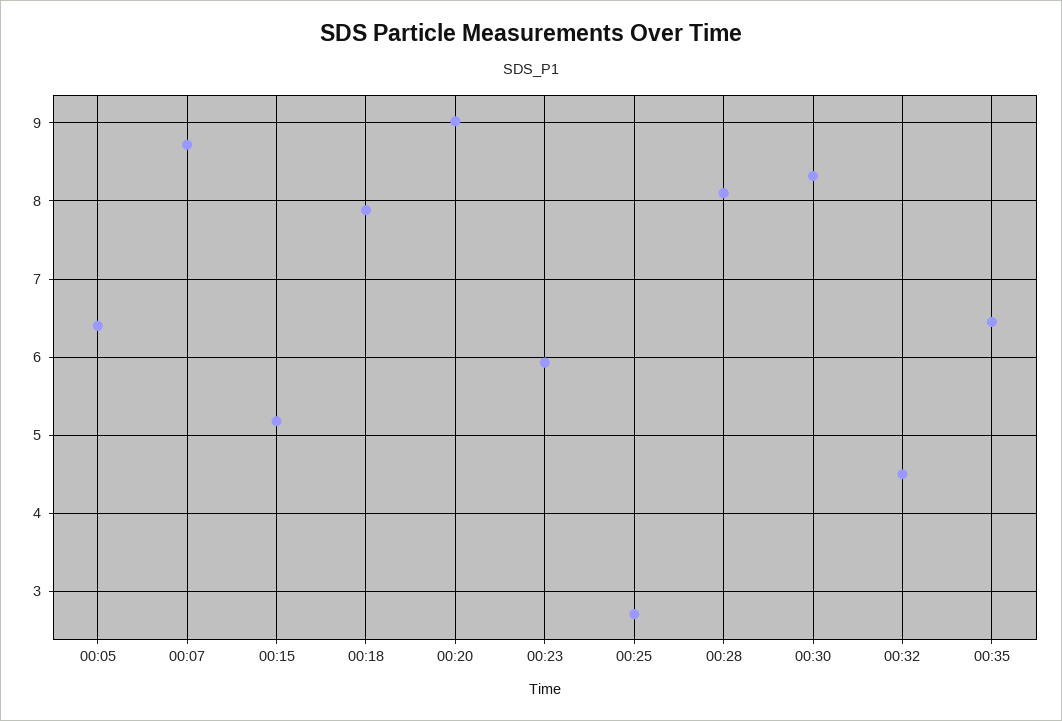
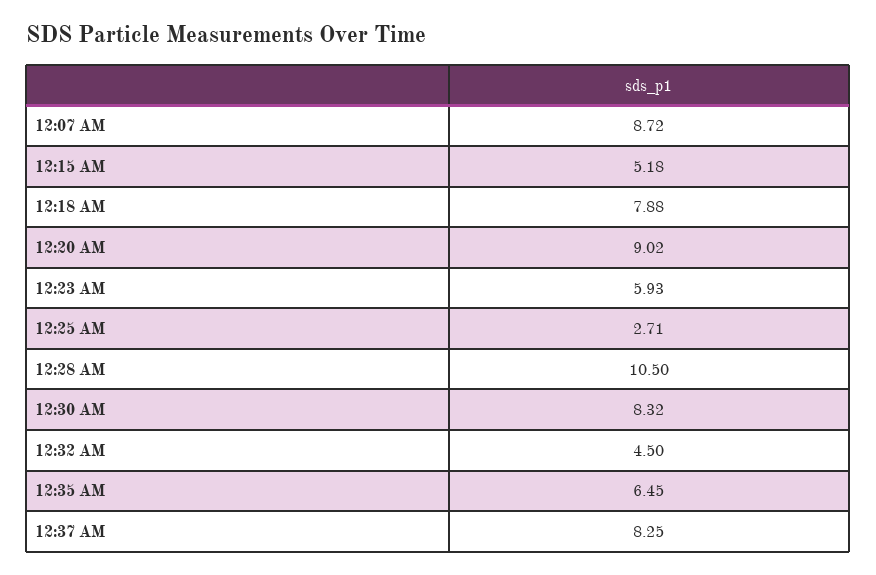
00:05: 6.4 -> none
00:28: 8.1 -> 10.5
12:37 AM: none -> 8.25

